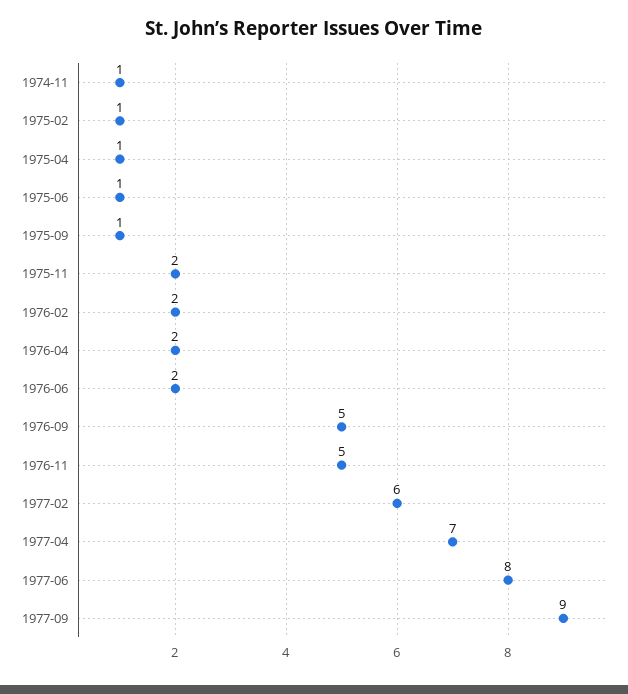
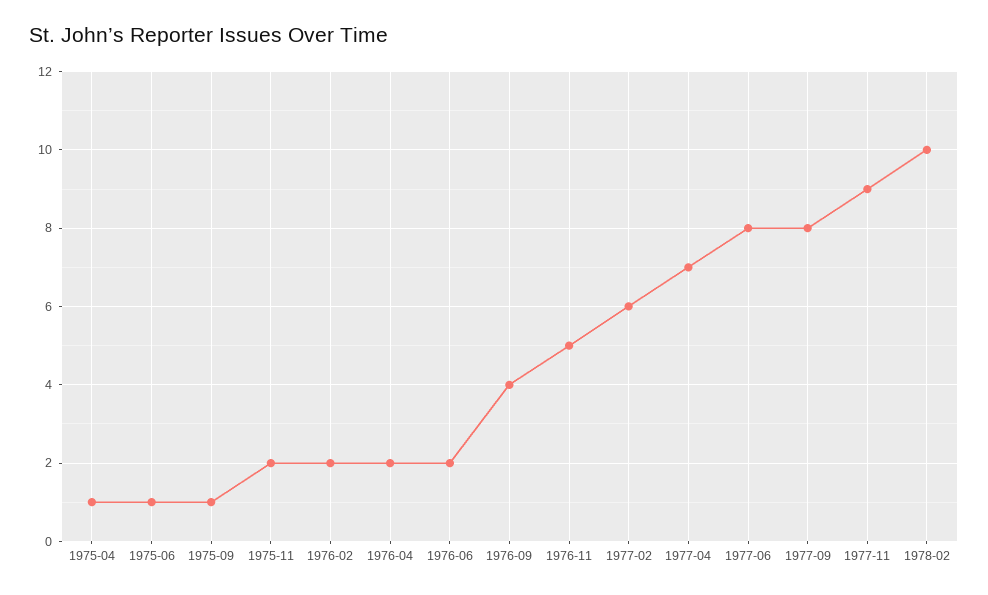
1974-11: 1 -> none
1975-02: 1 -> none
1976-09: 5 -> 4
1977-09: 9 -> 8
1977-11: none -> 9
1978-02: none -> 10

